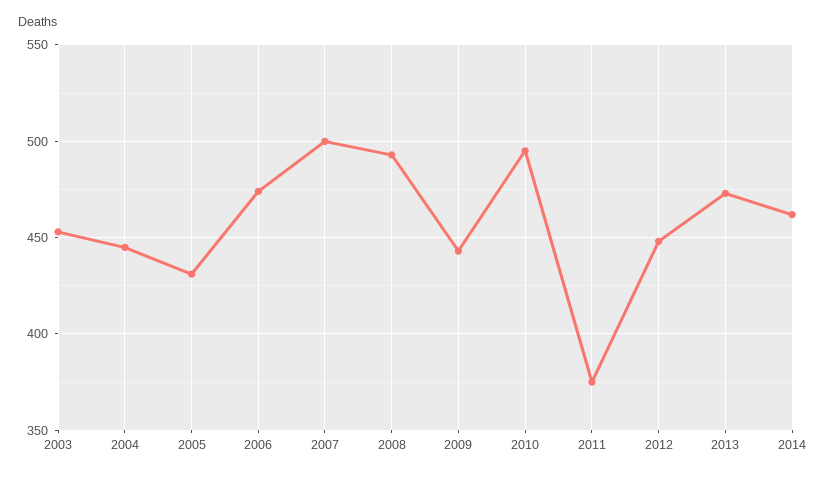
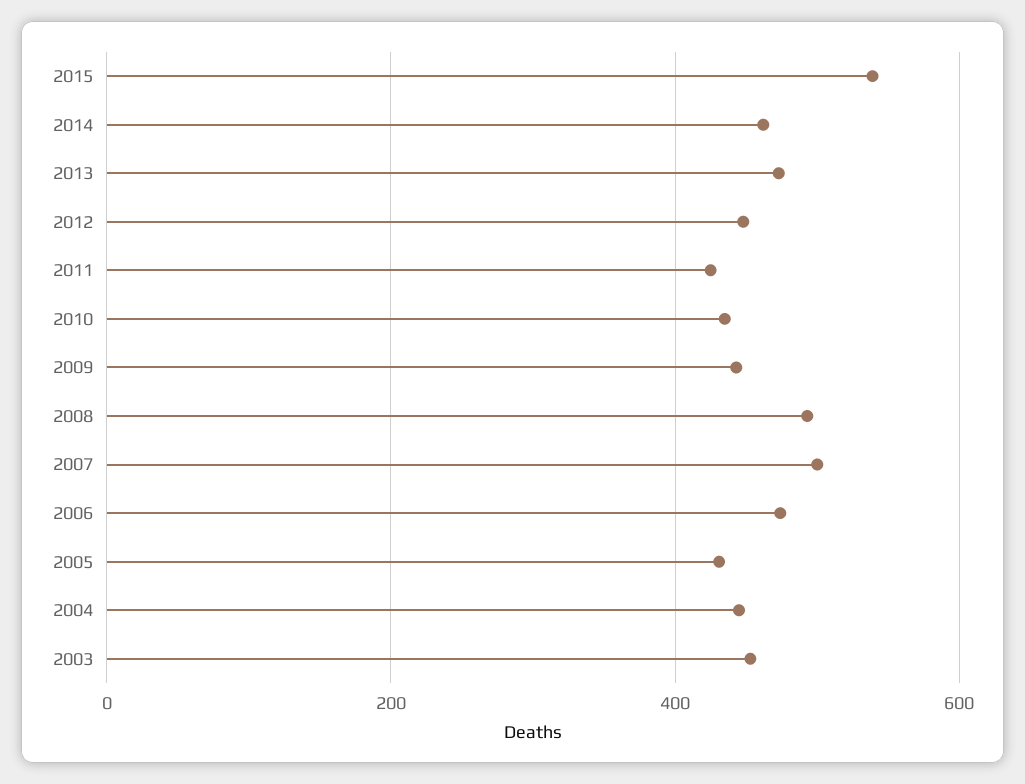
2010: 495 -> 440
2011: 375 -> 420
2015: none -> 540

